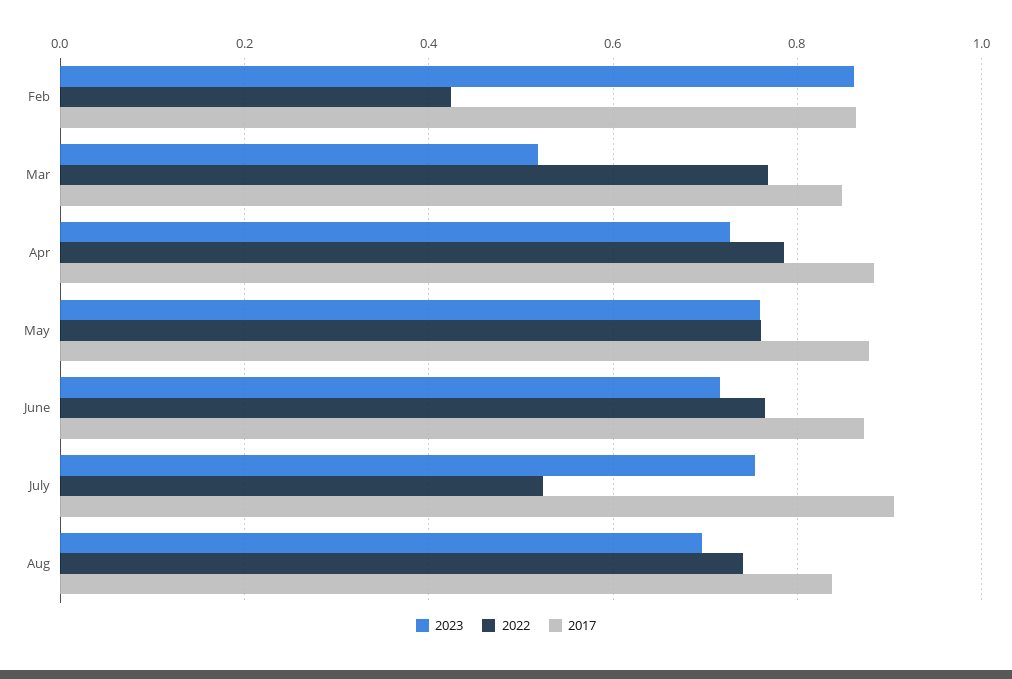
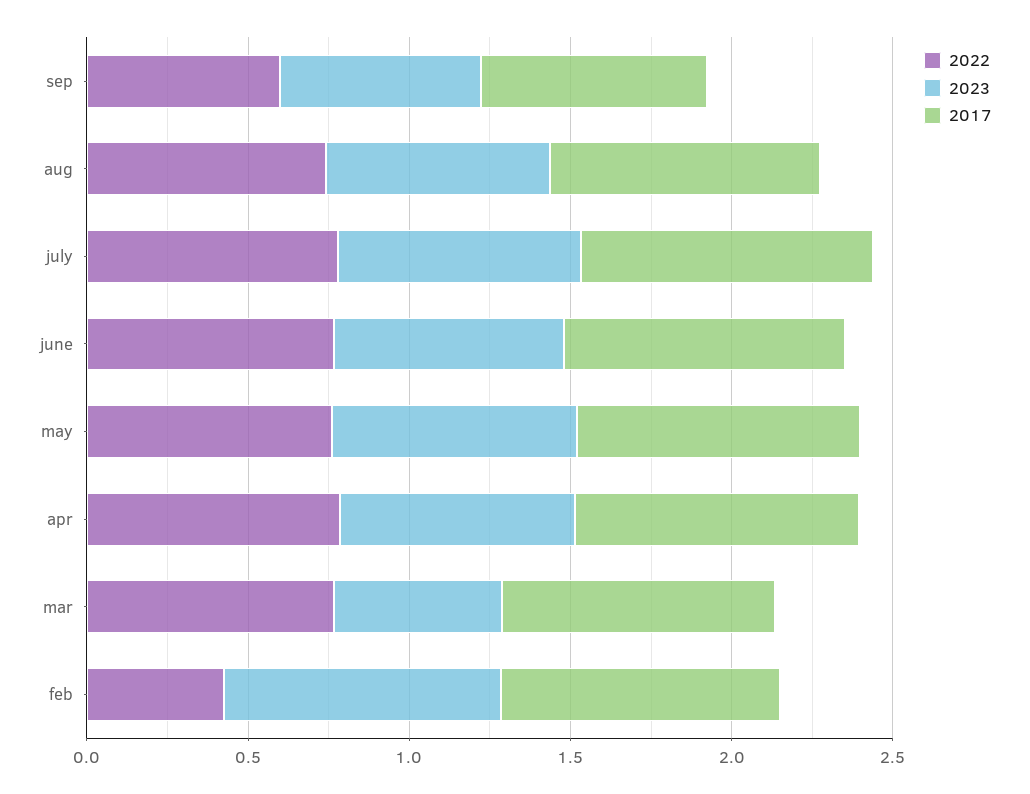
2022, July: 0.52 -> 0.8
2022, sep: none -> 0.6
2023, sep: none -> 0.6
2017, sep: none -> 0.7

